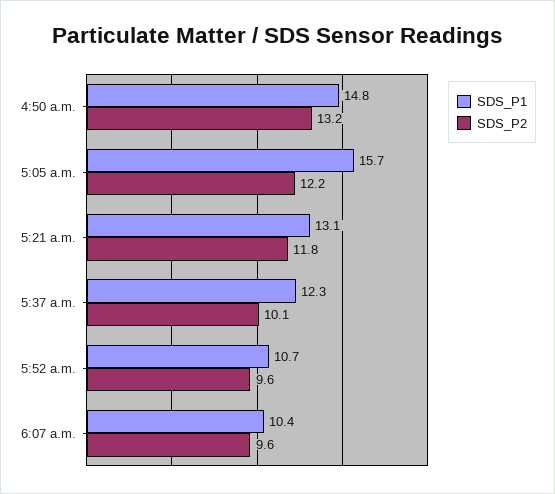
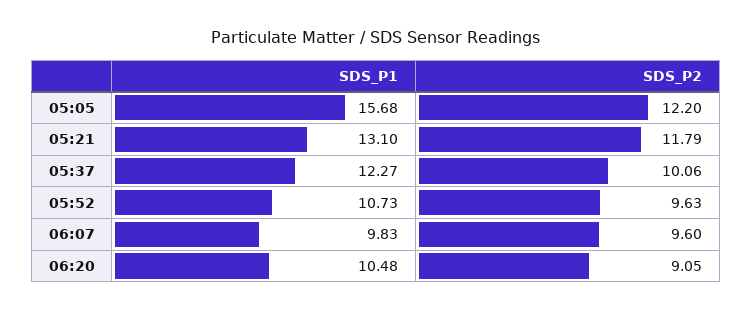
SDS_P1, 4:50 a.m.: 14.8 -> none
SDS_P2, 4:50 a.m.: 13.2 -> none
SDS_P1, 6:07 a.m.: 10.4 -> 9.83
SDS_P1, 06:20: none -> 10.48
SDS_P2, 06:20: none -> 9.05

